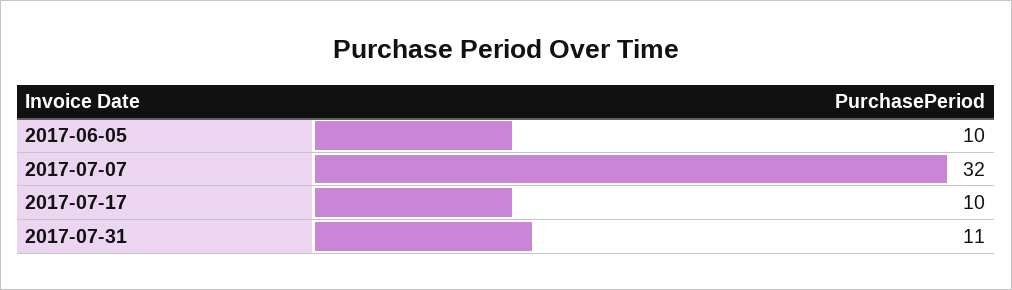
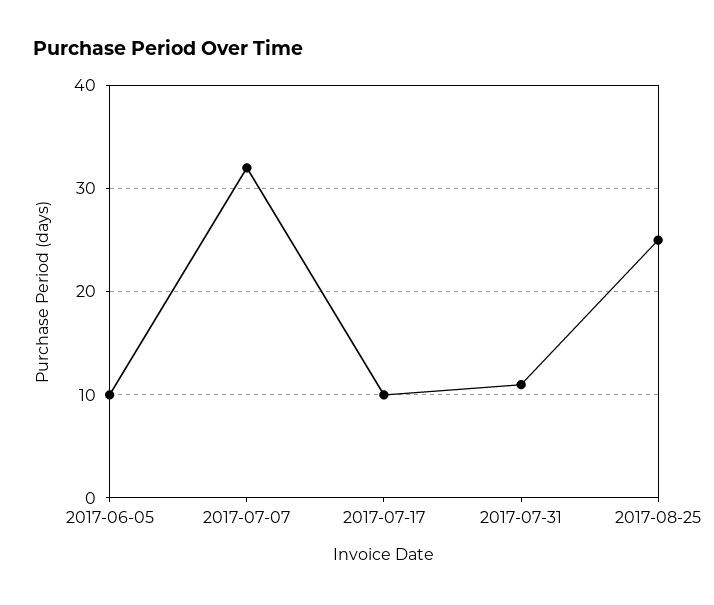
2017-08-25: none -> 25

